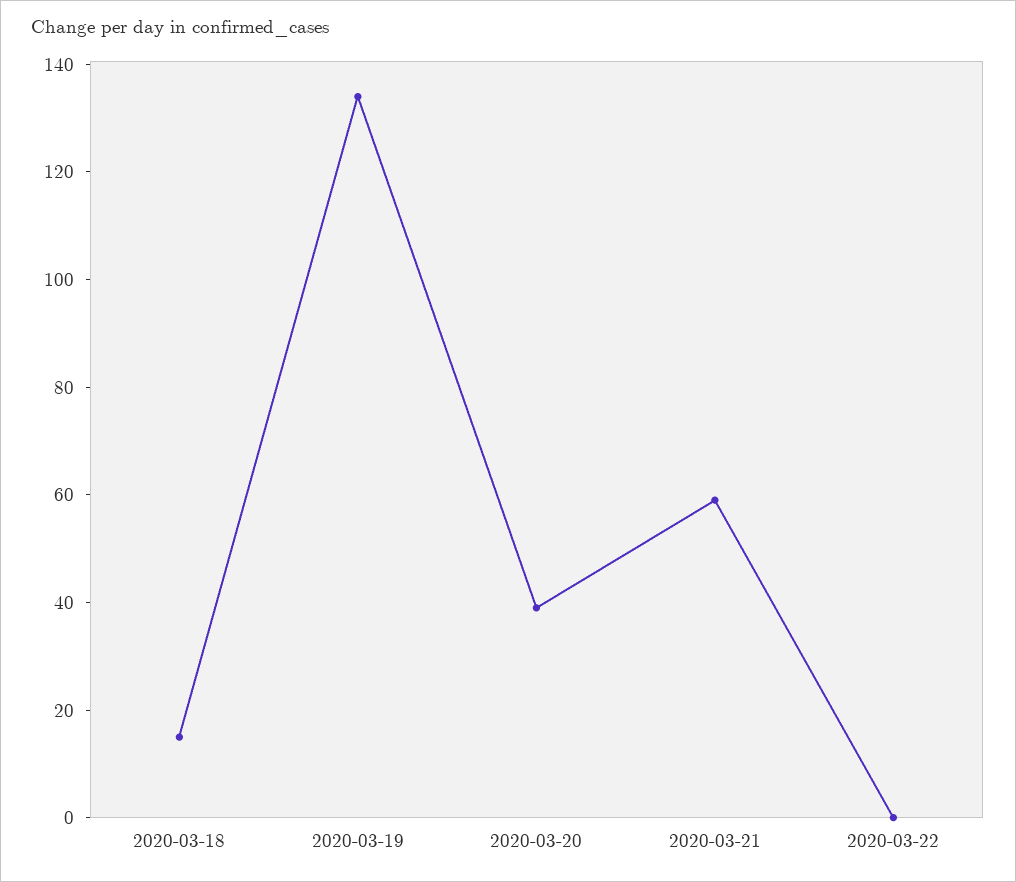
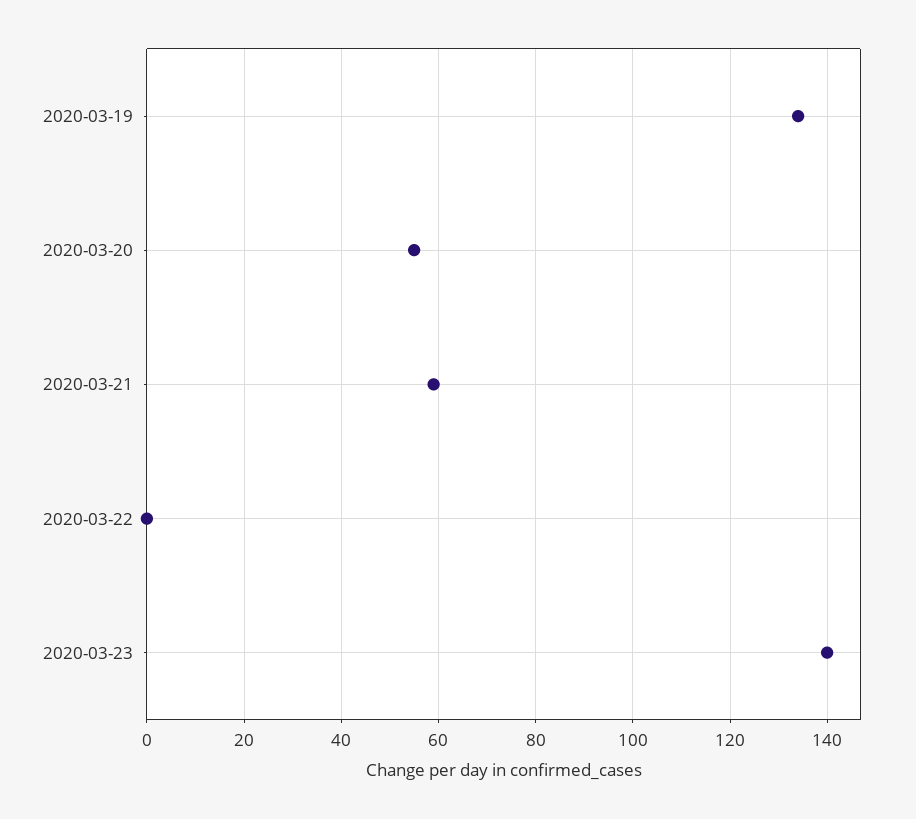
2020-03-18: 15 -> none
2020-03-20: 40 -> 55
2020-03-23: none -> 140

